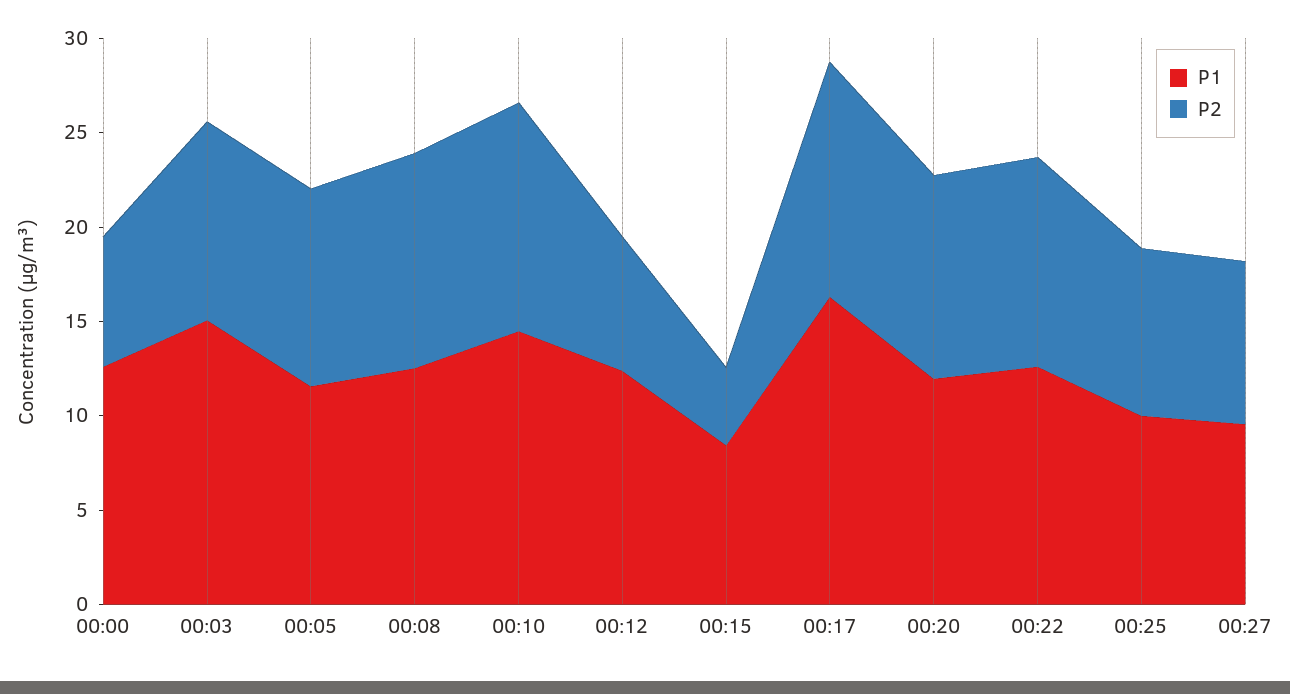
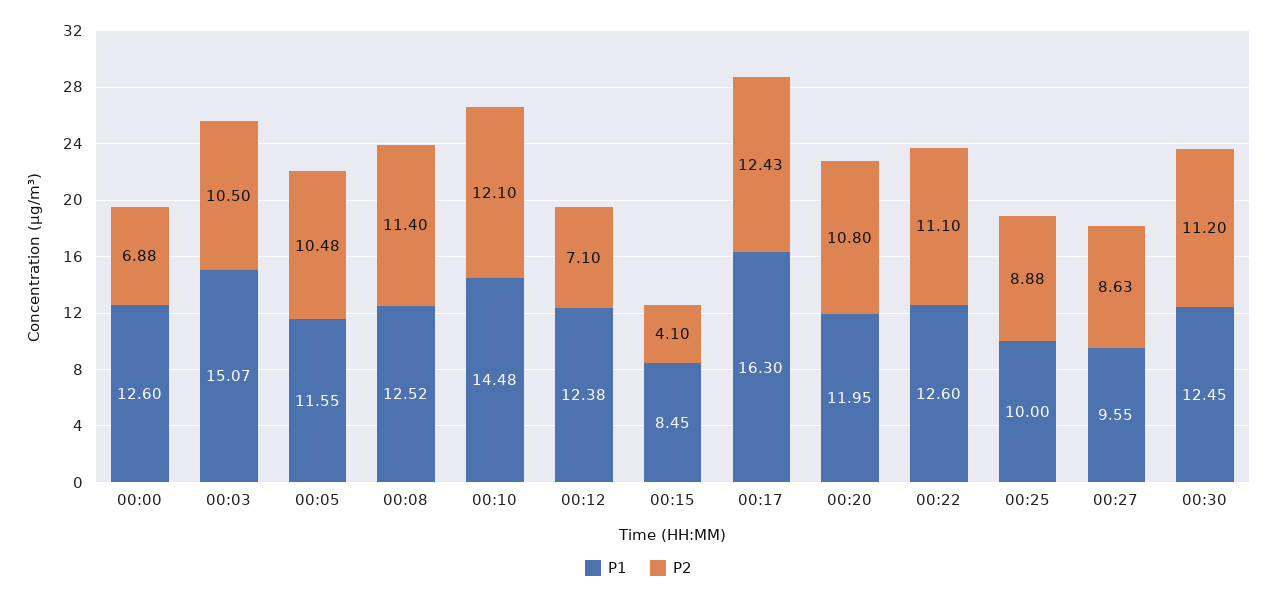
P1, 00:30: none -> 12.45
P2, 00:30: none -> 11.2

